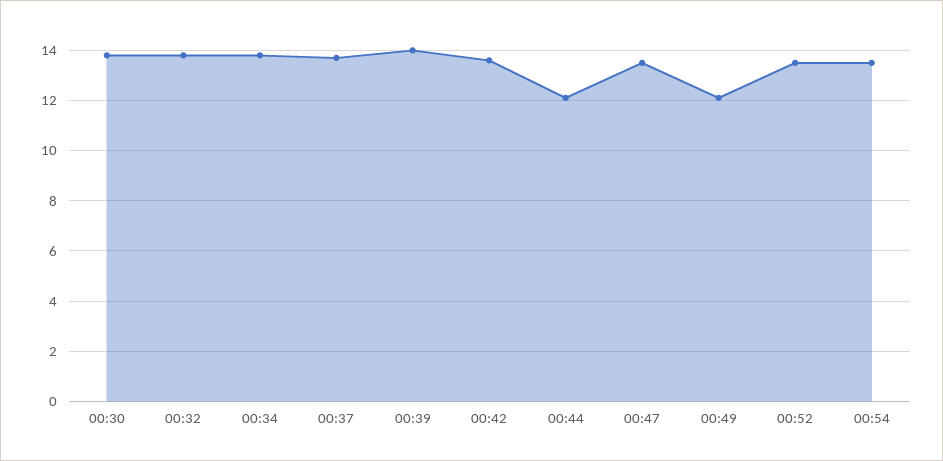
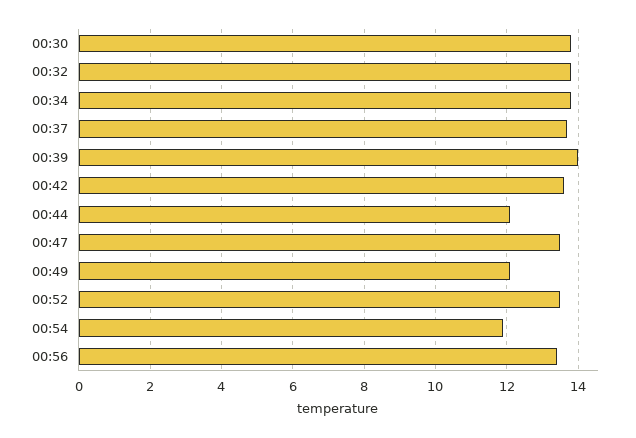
00:54: 13.5 -> 12
00:56: none -> 13.5

